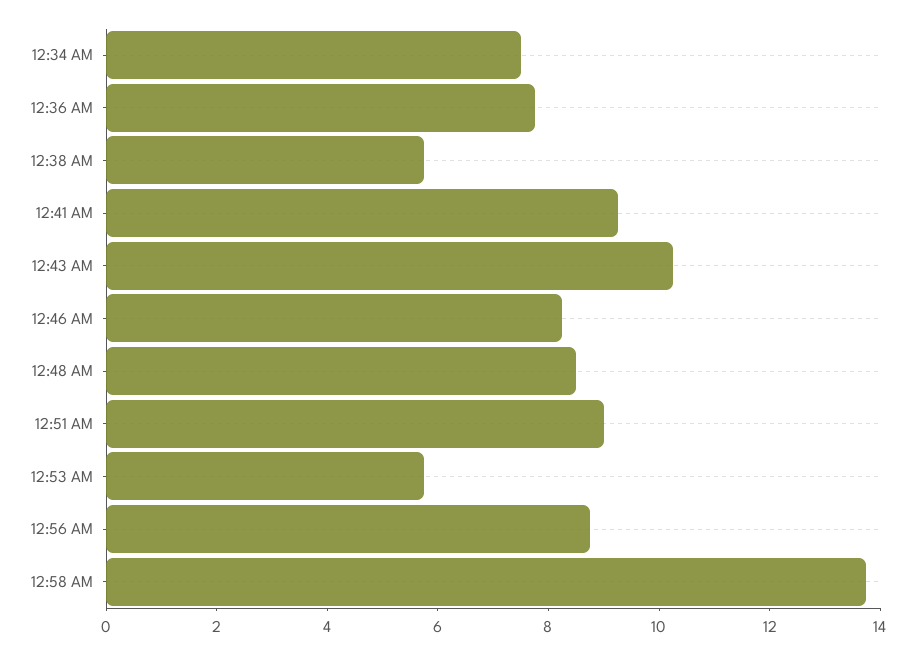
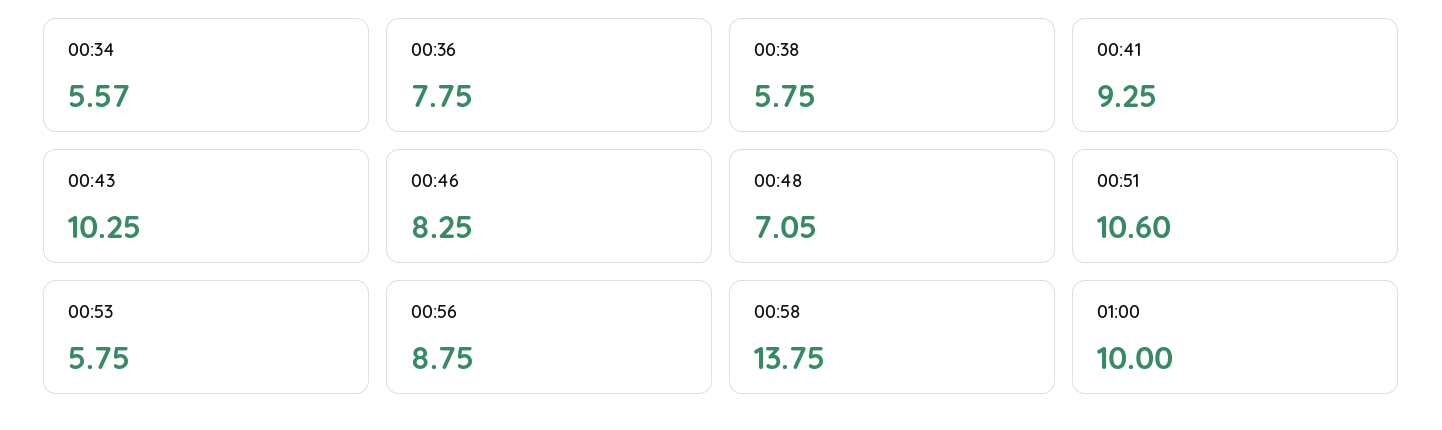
12:34 AM: 7.5 -> 5.57
12:48 AM: 8.5 -> 7.05
12:51 AM: 9 -> 10.6
01:00: none -> 10

